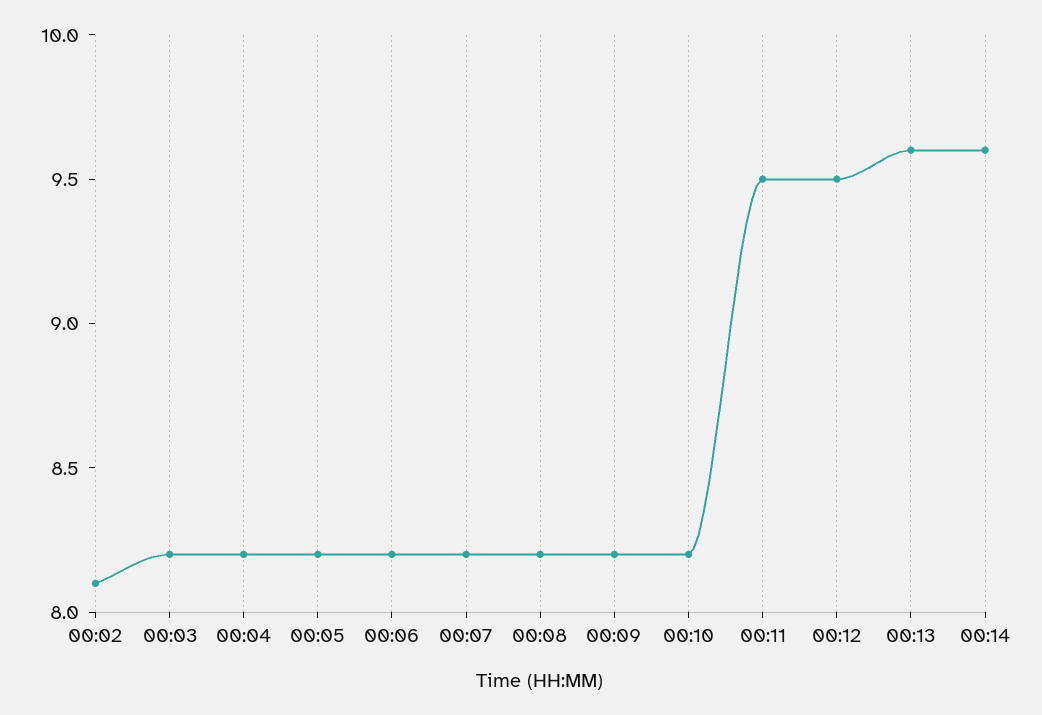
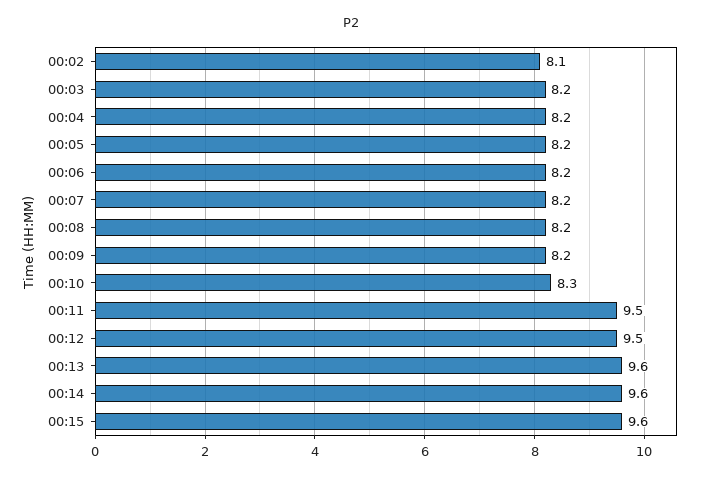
00:10: 8.2 -> 8.3
00:15: none -> 9.6

